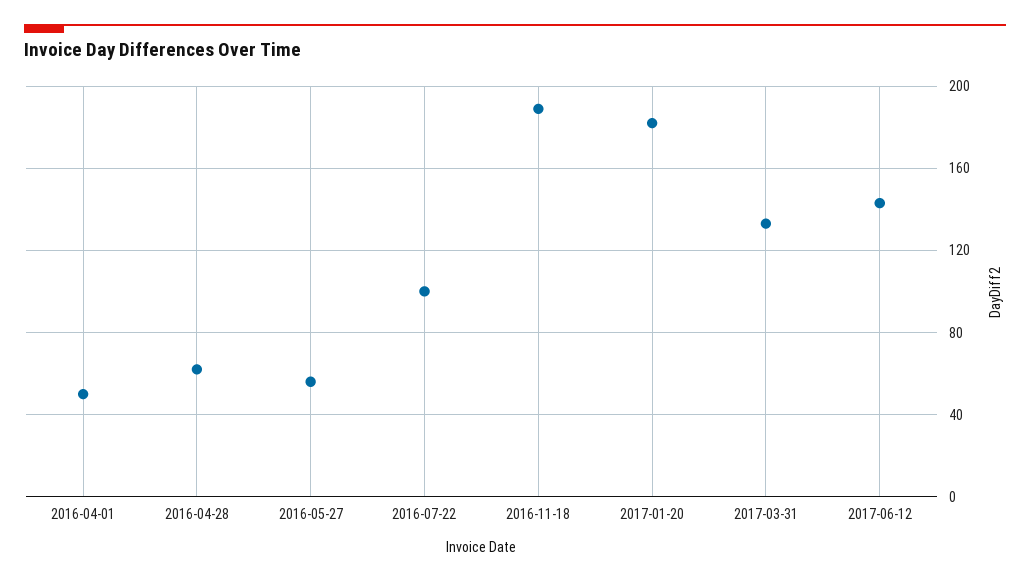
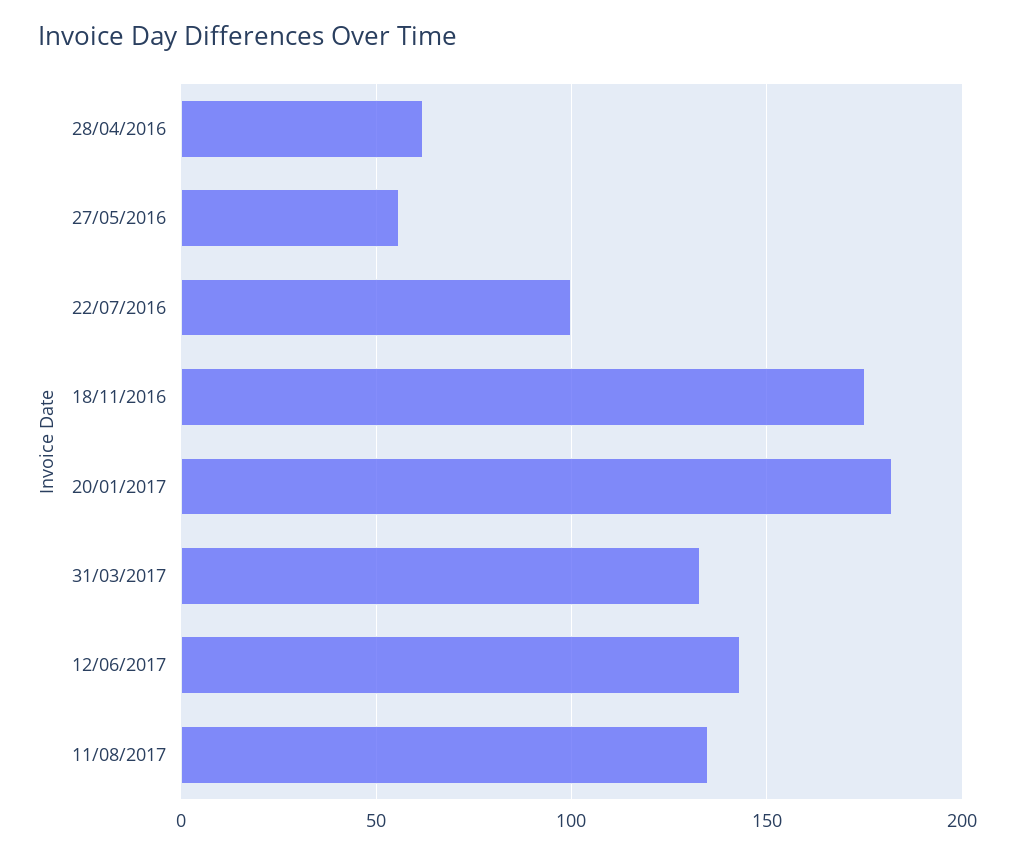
2016-04-01: 50 -> none
2016-11-18: 190 -> 175
11/08/2017: none -> 135

